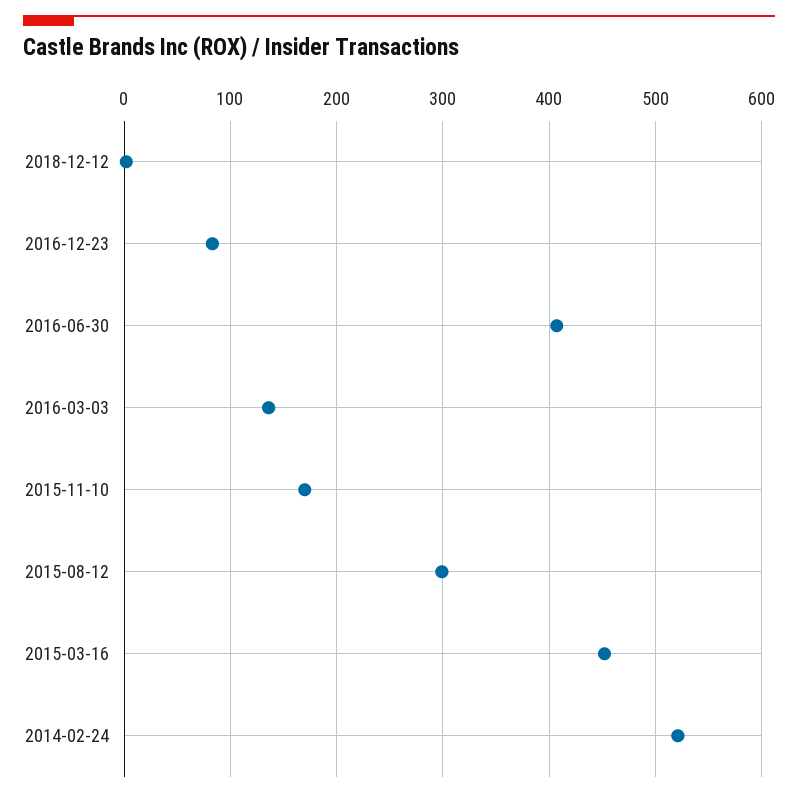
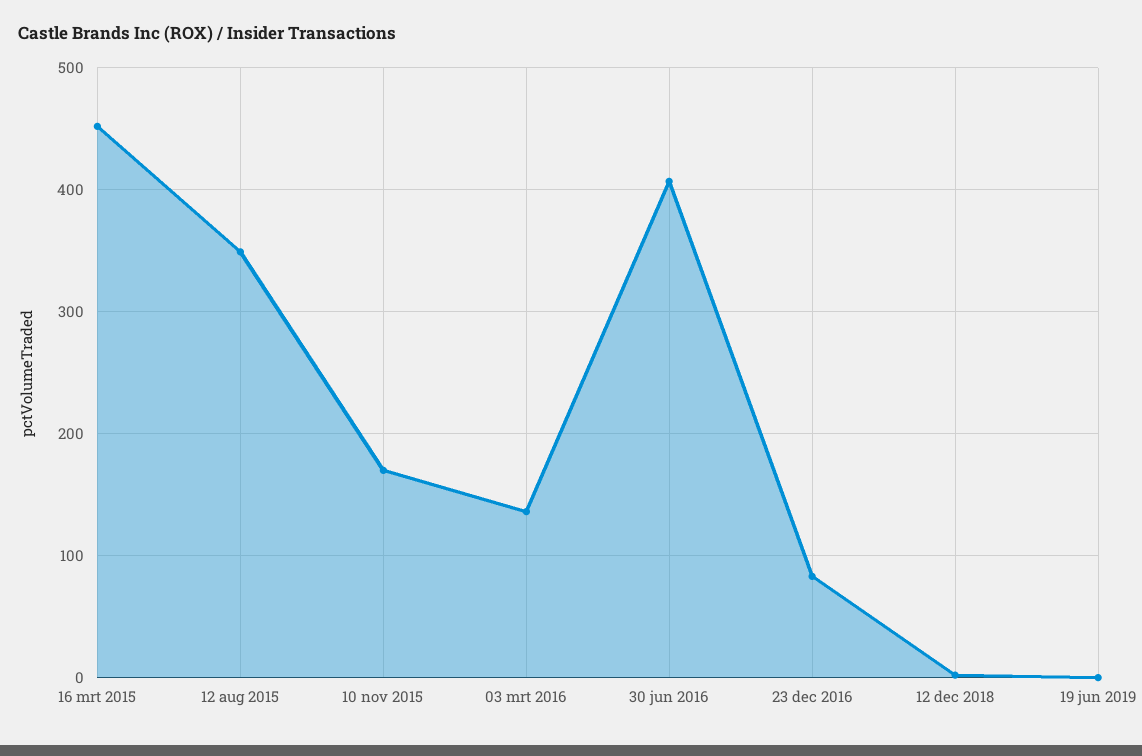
2015-08-12: 300 -> 350
2014-02-24: 520 -> none
19 jun 2019: none -> 0

